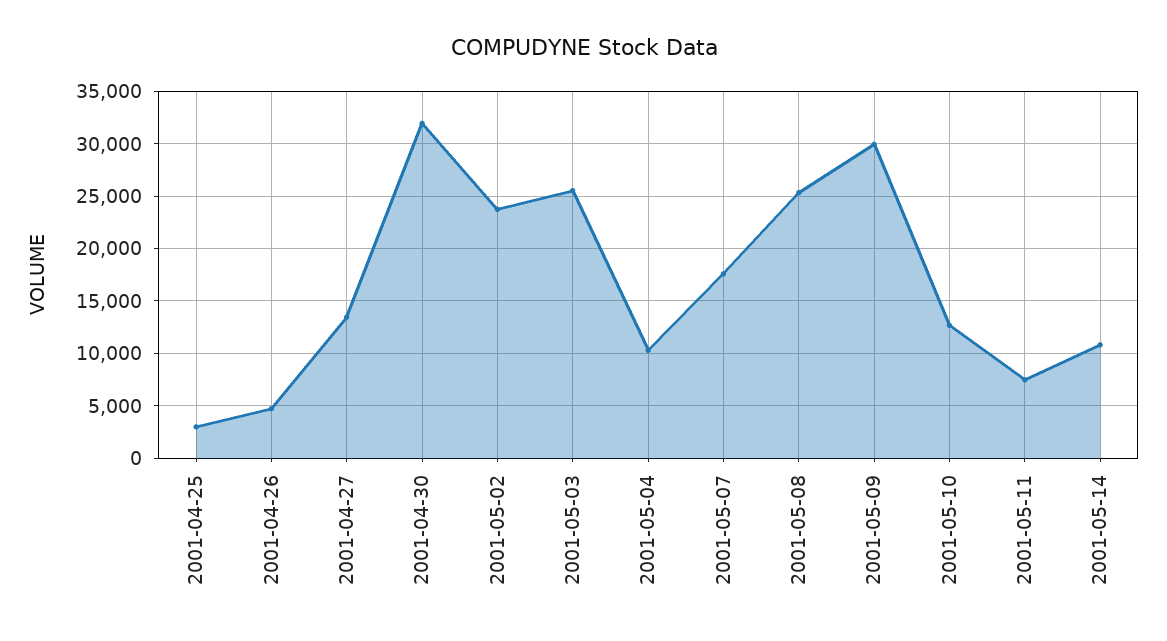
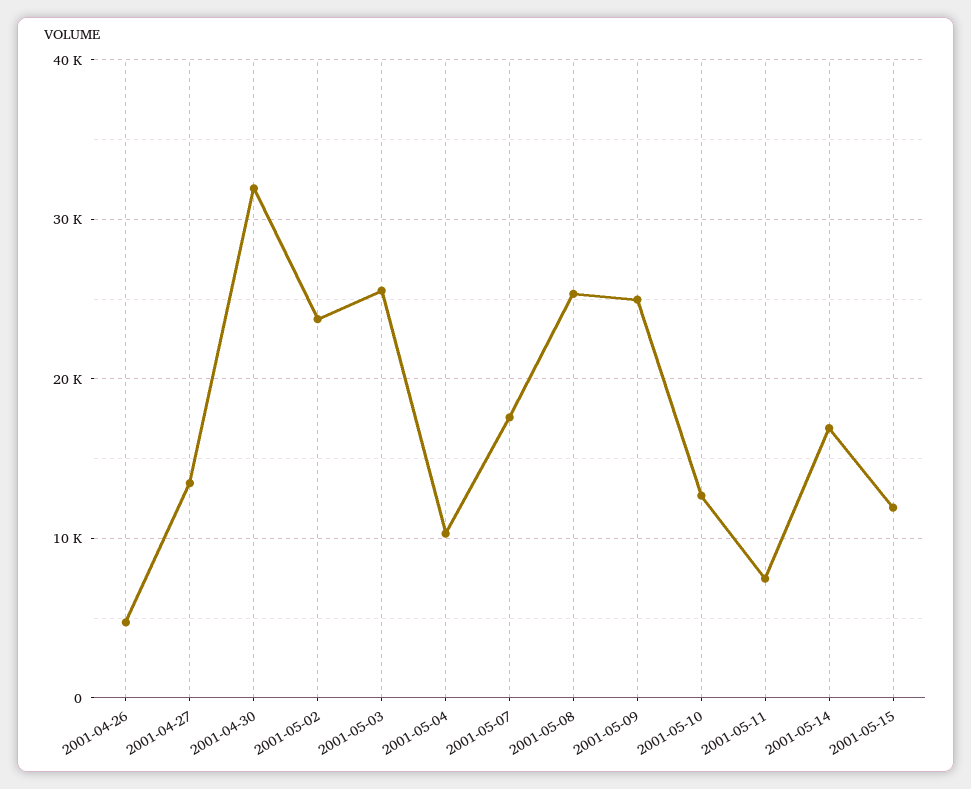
2001-04-25: 3000 -> none
2001-05-09: 30000 -> 25000
2001-05-14: 11000 -> 17000
2001-05-15: none -> 12000

